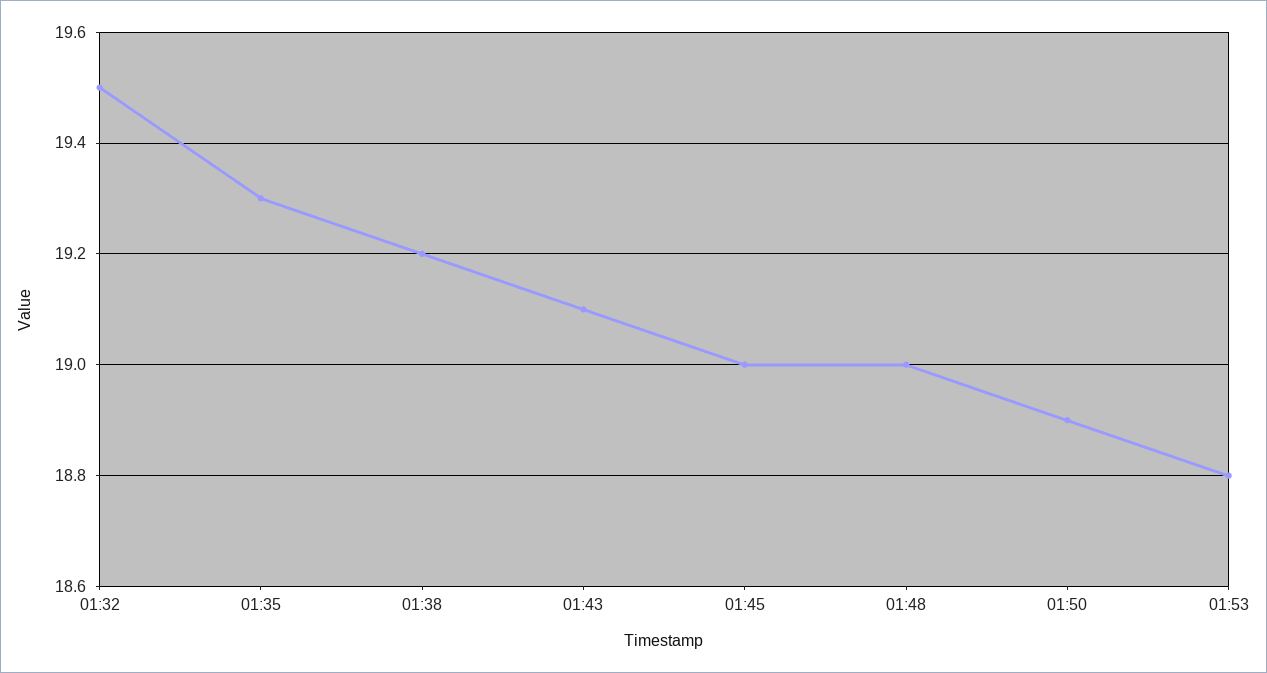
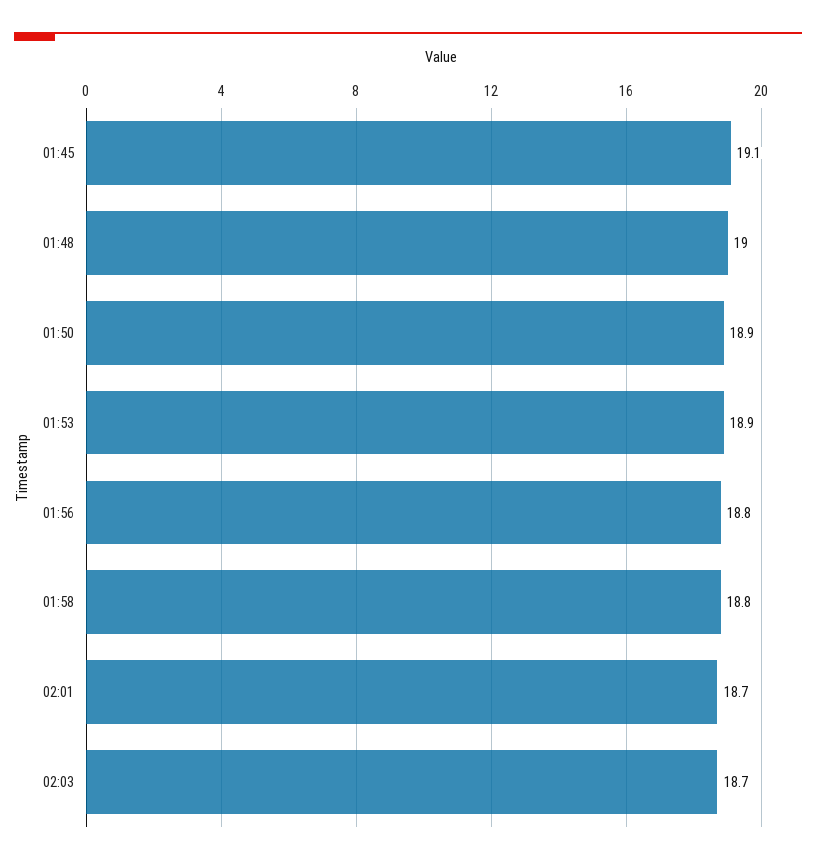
01:32: 19.5 -> none
01:35: 19.3 -> none
01:38: 19.2 -> none
01:43: 19.1 -> none
01:45: 19 -> 19.1
01:53: 18.8 -> 18.9
01:56: none -> 18.8
01:58: none -> 18.8
02:01: none -> 18.7
02:03: none -> 18.7

